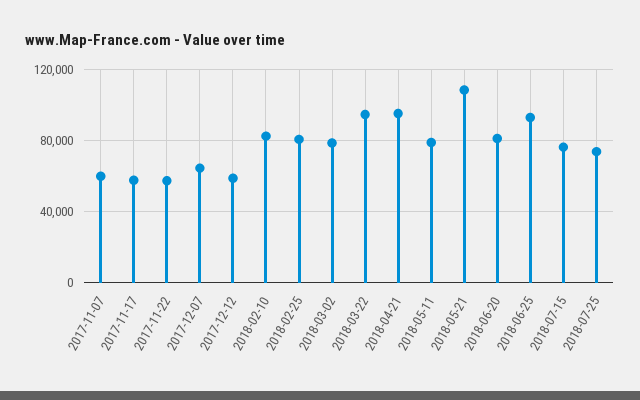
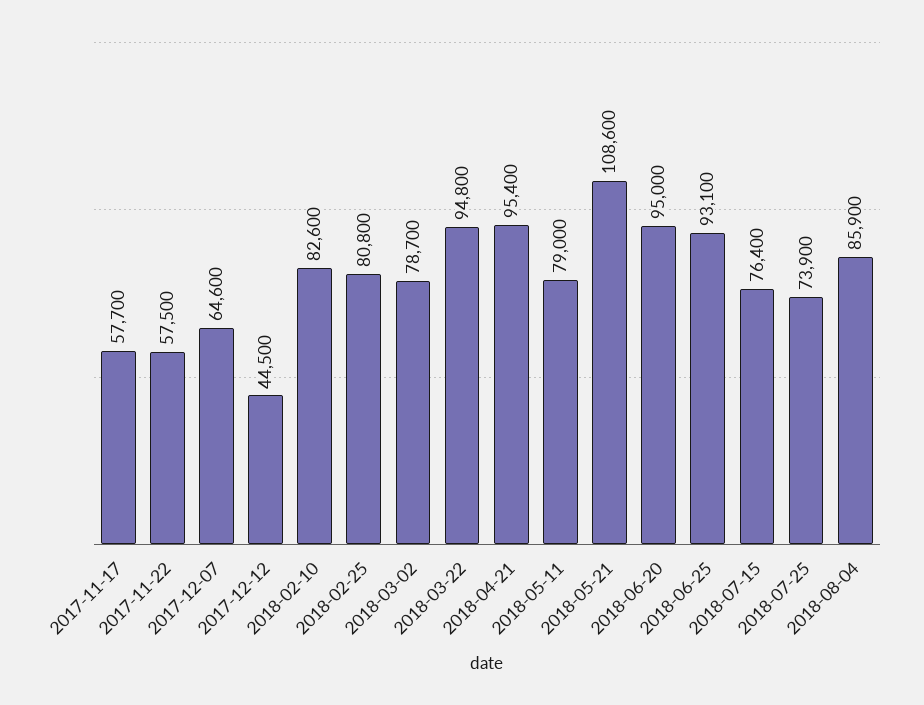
2017-11-07: 60000 -> none
2017-12-12: 60000 -> 44500
2018-06-20: 80000 -> 95000
2018-08-04: none -> 85900

